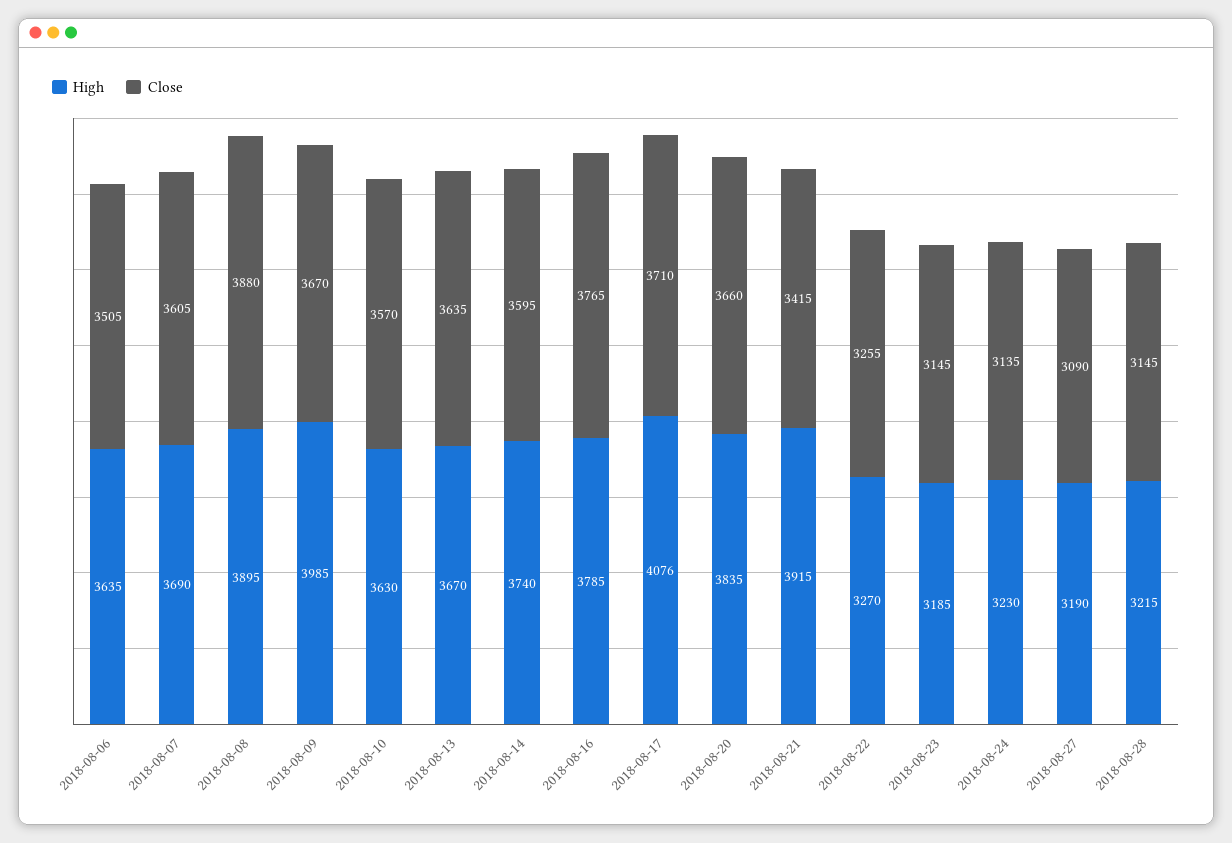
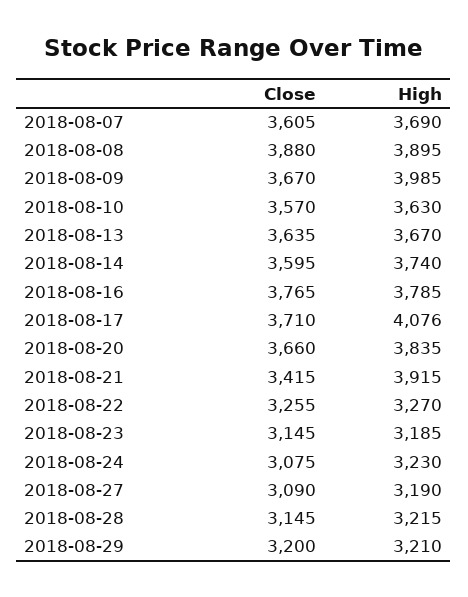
High, 2018-08-06: 3635 -> none
Close, 2018-08-06: 3505 -> none
Close, 2018-08-24: 3135 -> 3075
Close, 2018-08-29: none -> 3200
High, 2018-08-29: none -> 3210

